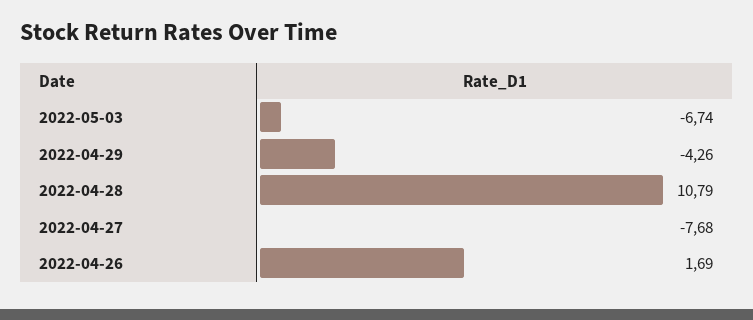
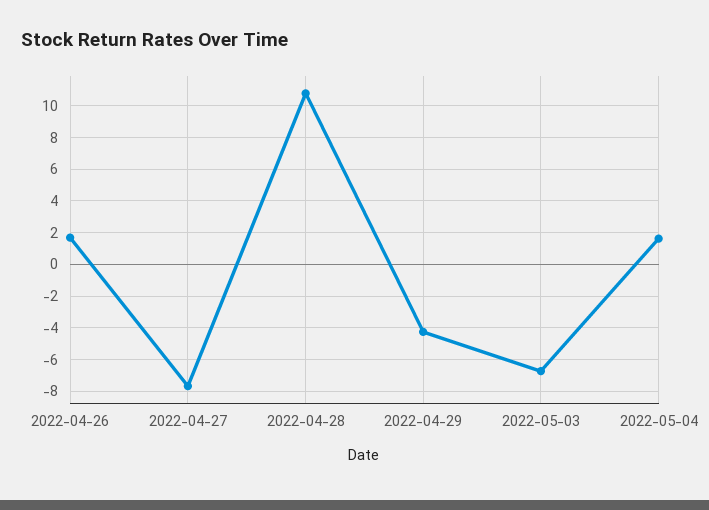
2022-05-04: none -> 1.5

